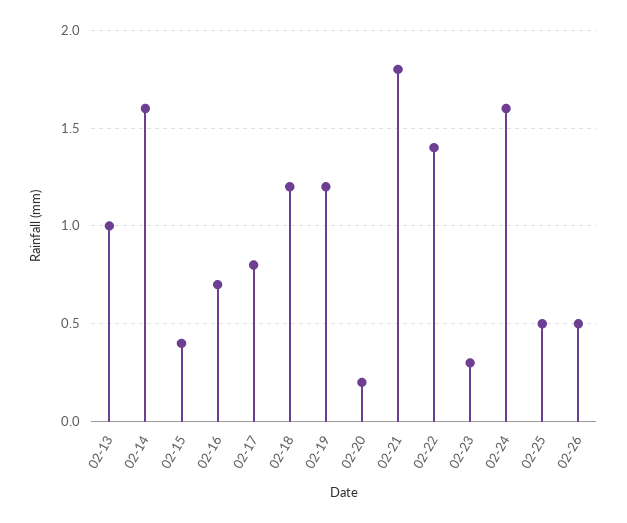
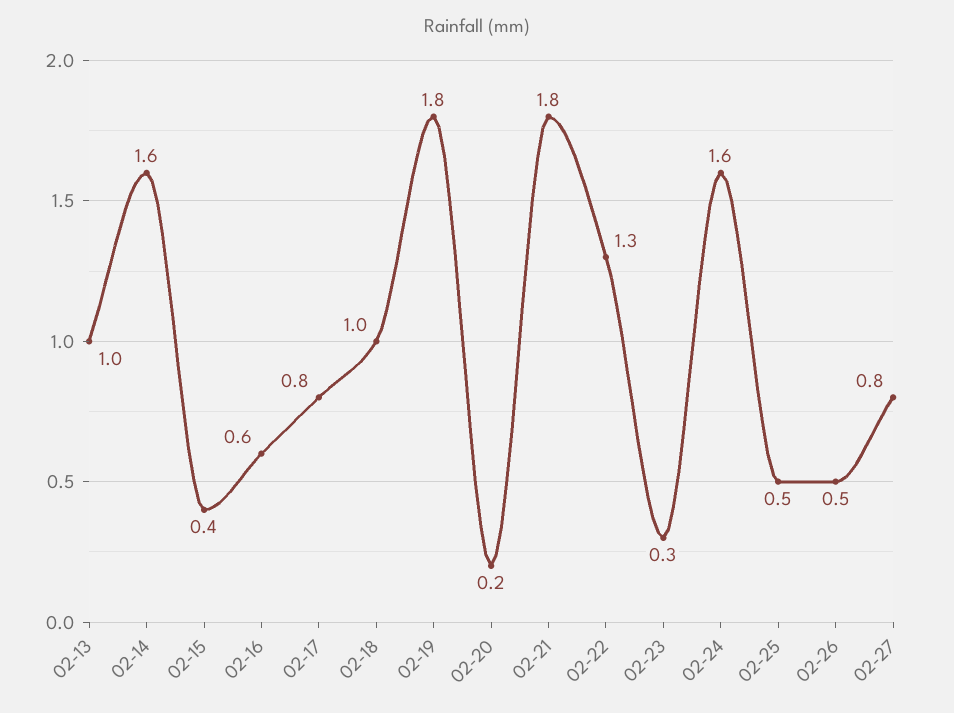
02-16: 0.7 -> 0.6
02-18: 1.2 -> 1
02-19: 1.2 -> 1.8
02-22: 1.4 -> 1.3
02-27: none -> 0.8

